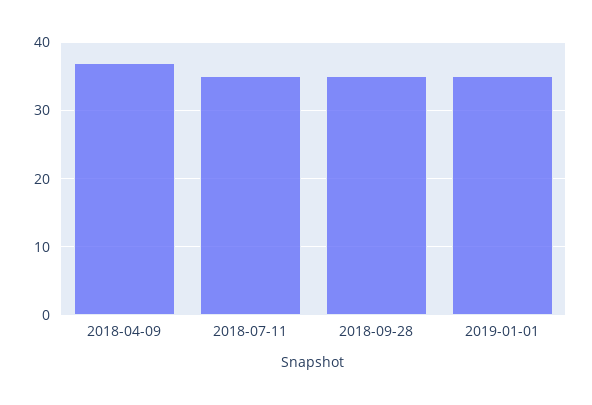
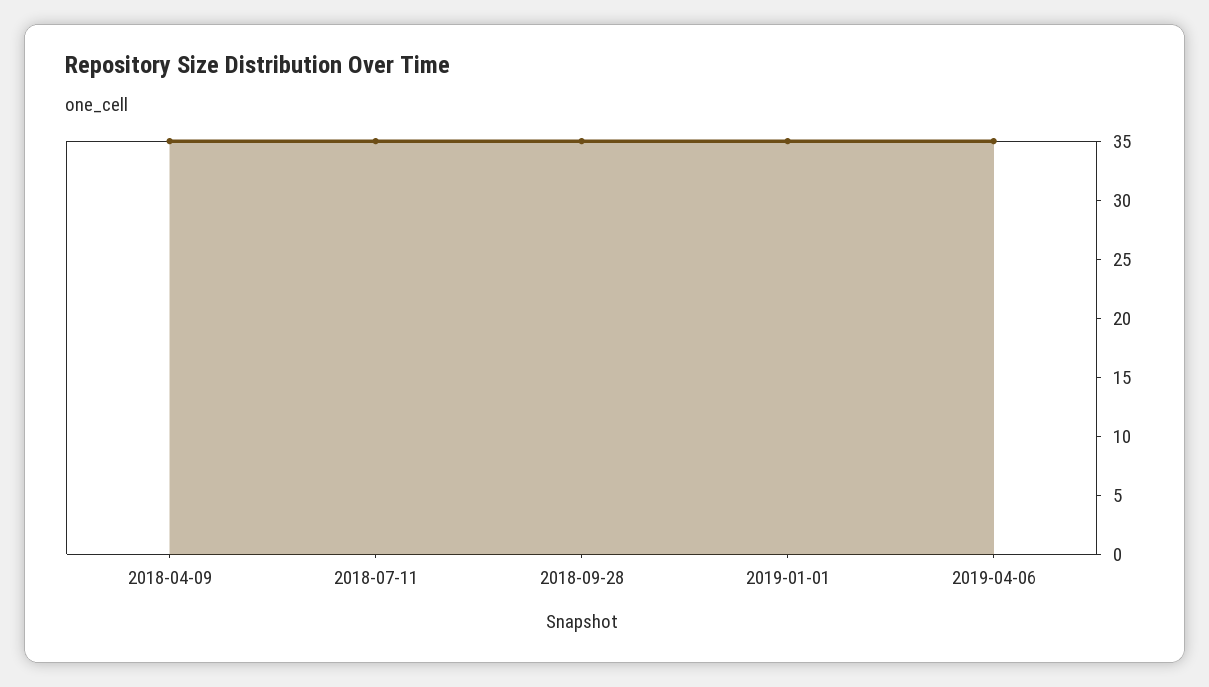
2018-04-09: 37 -> 35
2019-04-06: none -> 35

